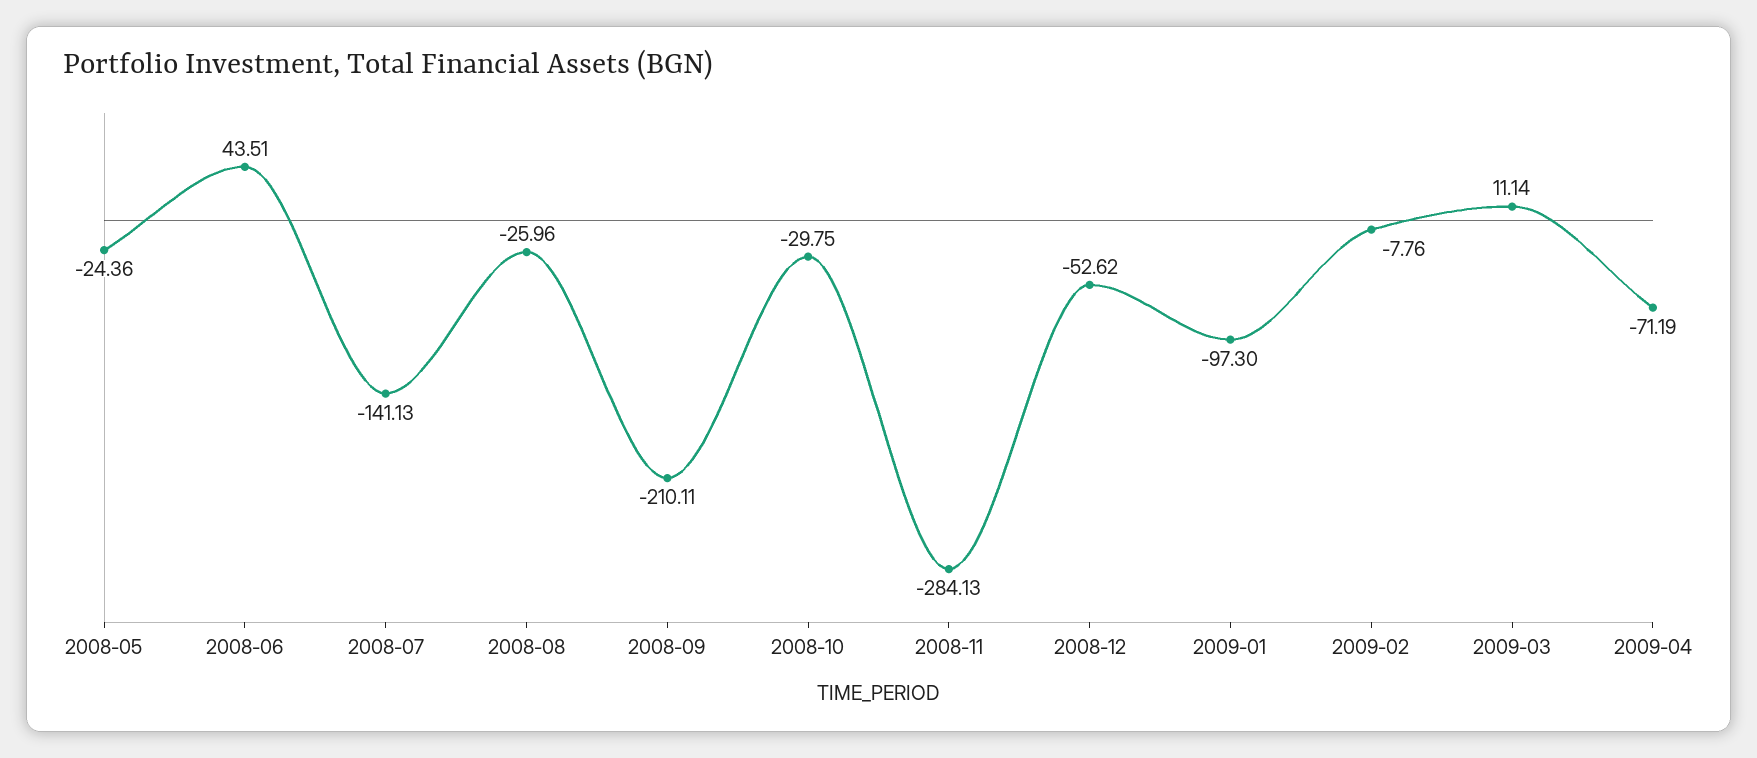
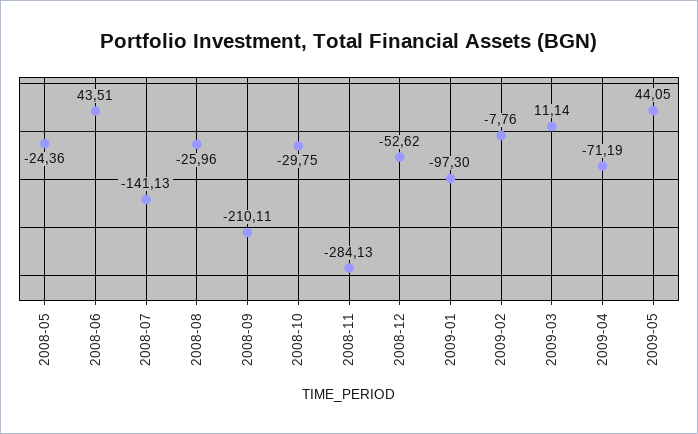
2009-05: none -> 44.05

